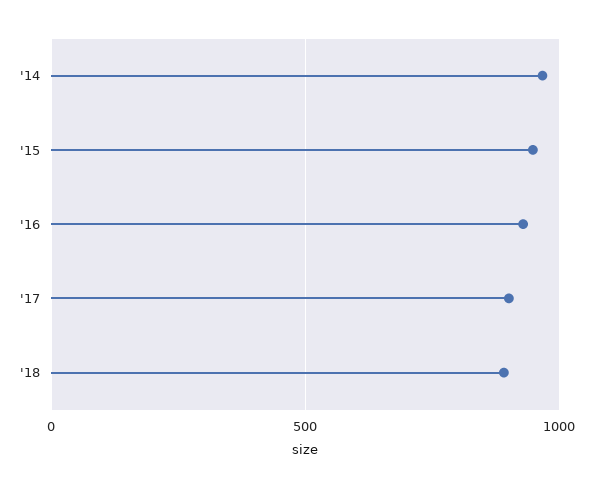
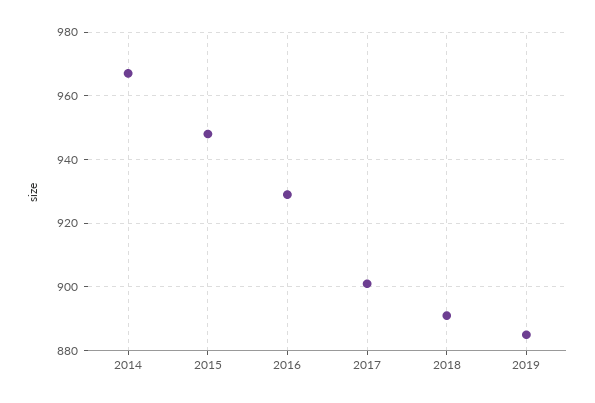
2019: none -> 885

